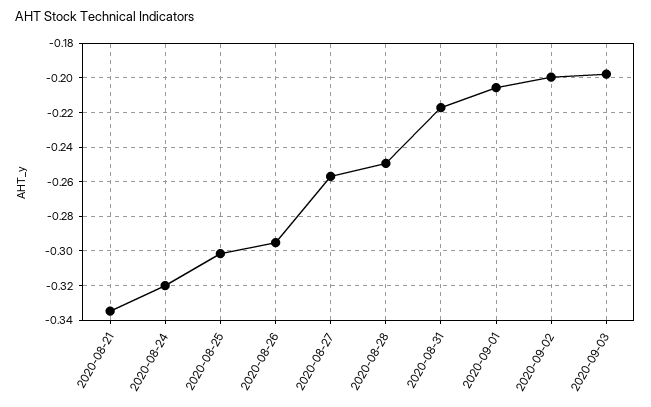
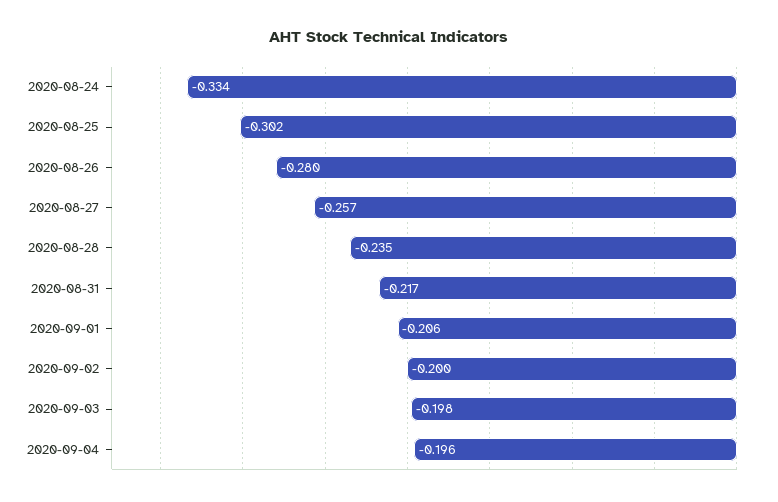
2020-08-21: -0.335 -> none
2020-08-24: -0.32 -> -0.334
2020-08-26: -0.295 -> -0.28
2020-08-28: -0.25 -> -0.235
2020-09-04: none -> -0.196

